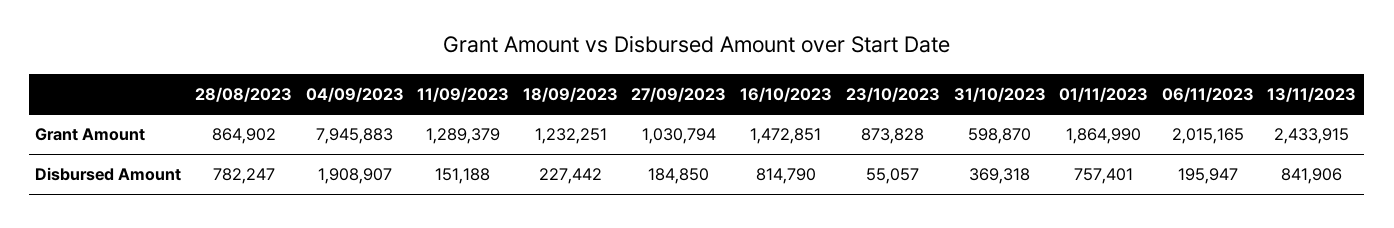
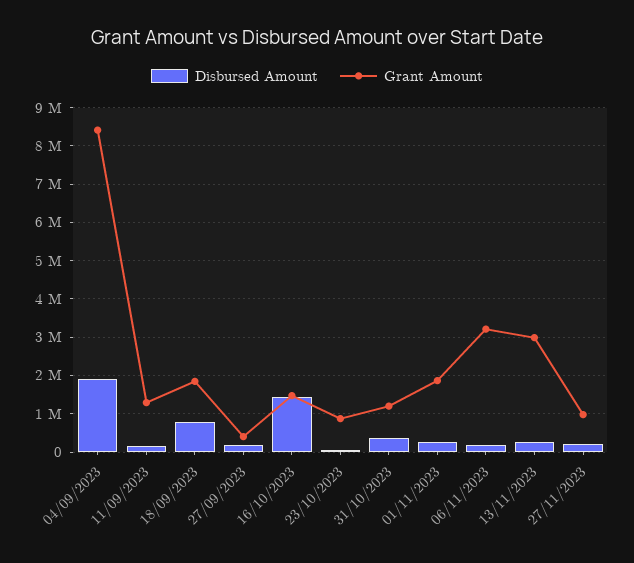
Grant Amount, 28/08/2023: 864902 -> none
Grant Amount, 04/09/2023: 7945883 -> 8400000
Grant Amount, 18/09/2023: 1232251 -> 1800000
Grant Amount, 27/09/2023: 1030794 -> 400000
Grant Amount, 31/10/2023: 598870 -> 1200000
Grant Amount, 06/11/2023: 2015165 -> 3200000
Grant Amount, 13/11/2023: 2433915 -> 3000000
Disbursed Amount, 28/08/2023: 782247 -> none
Disbursed Amount, 18/09/2023: 227442 -> 800000
Disbursed Amount, 16/10/2023: 814790 -> 1400000
Disbursed Amount, 01/11/2023: 757401 -> 200000
Disbursed Amount, 13/11/2023: 841906 -> 200000
Disbursed Amount, 27/11/2023: none -> 200000
Grant Amount, 27/11/2023: none -> 1000000

